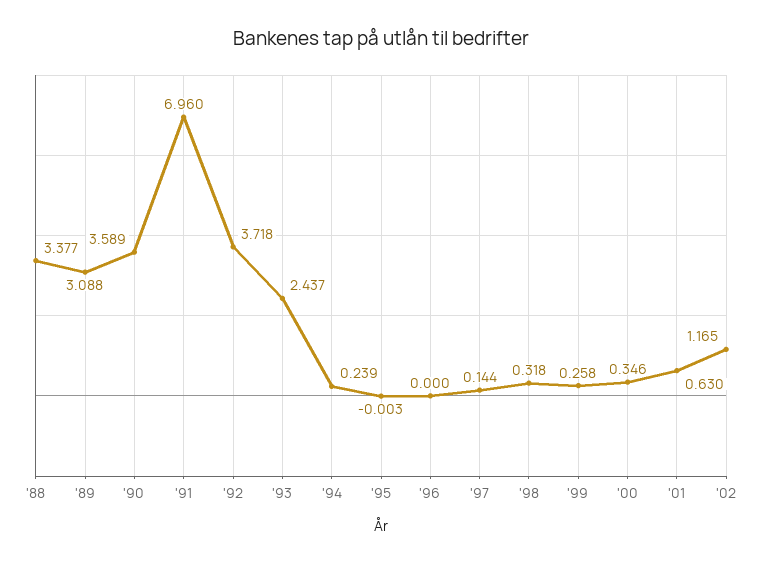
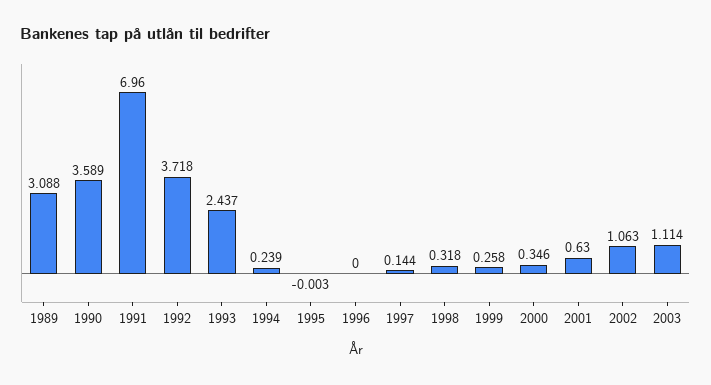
'88: 3.377 -> none
'02: 1.165 -> 1.063
2003: none -> 1.114

